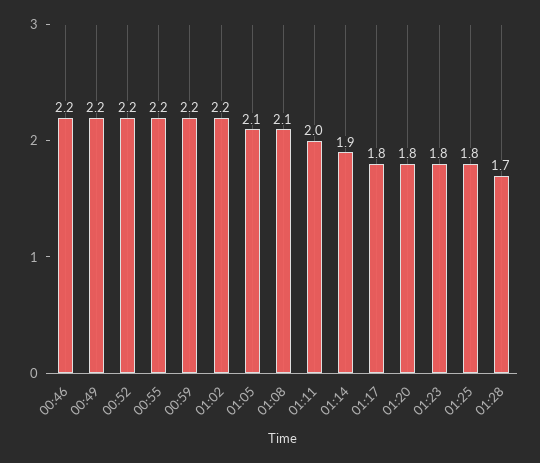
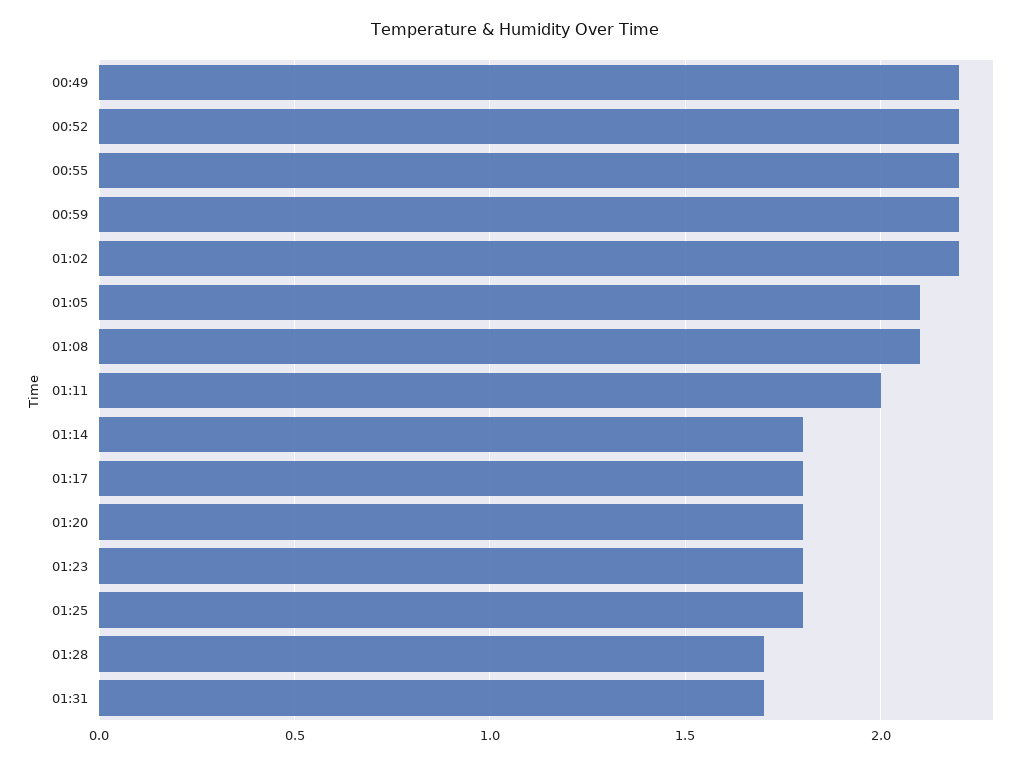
00:46: 2.2 -> none
01:14: 1.9 -> 1.8
01:31: none -> 1.7

